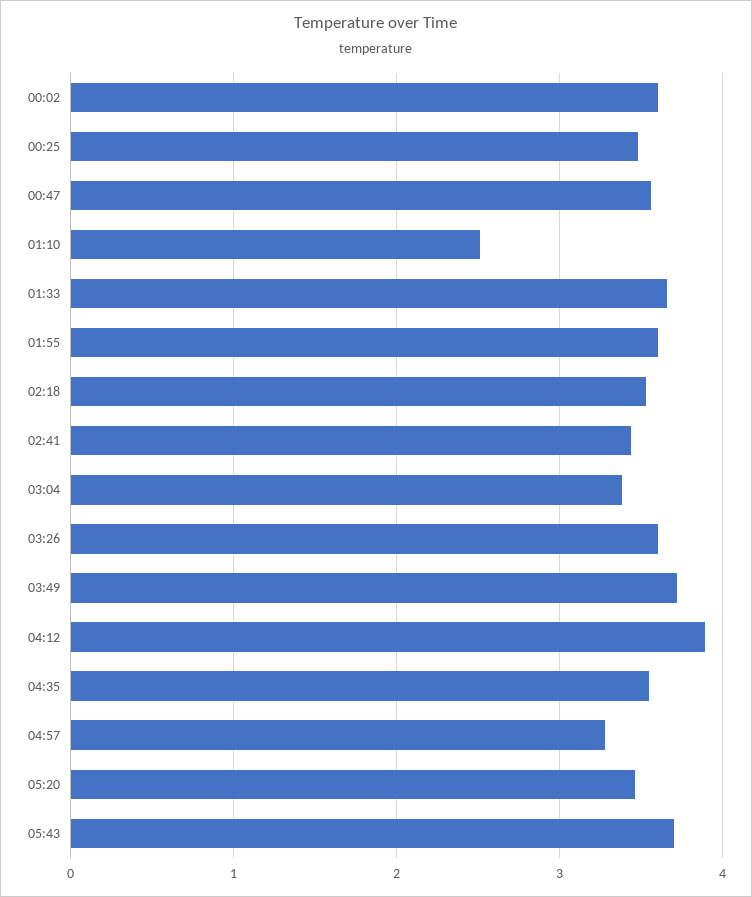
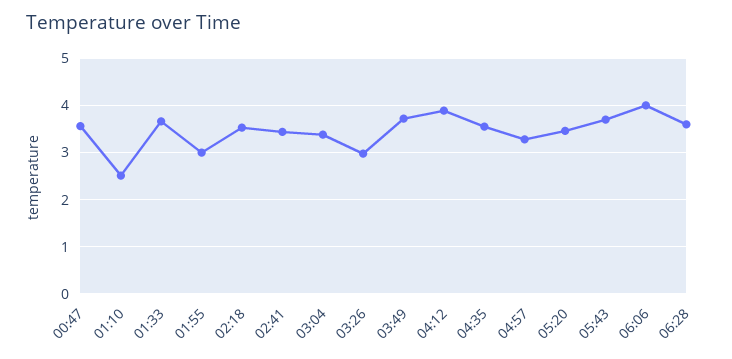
00:02: 3.6 -> none
00:25: 3.5 -> none
01:55: 3.6 -> 3
03:26: 3.6 -> 3
06:06: none -> 4
06:28: none -> 3.6

